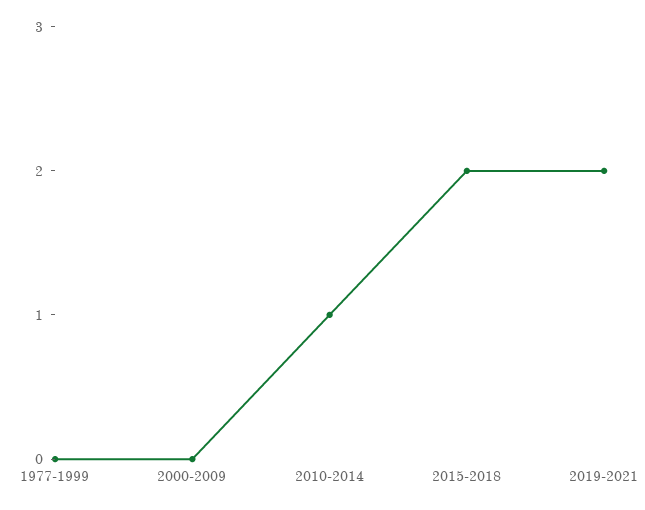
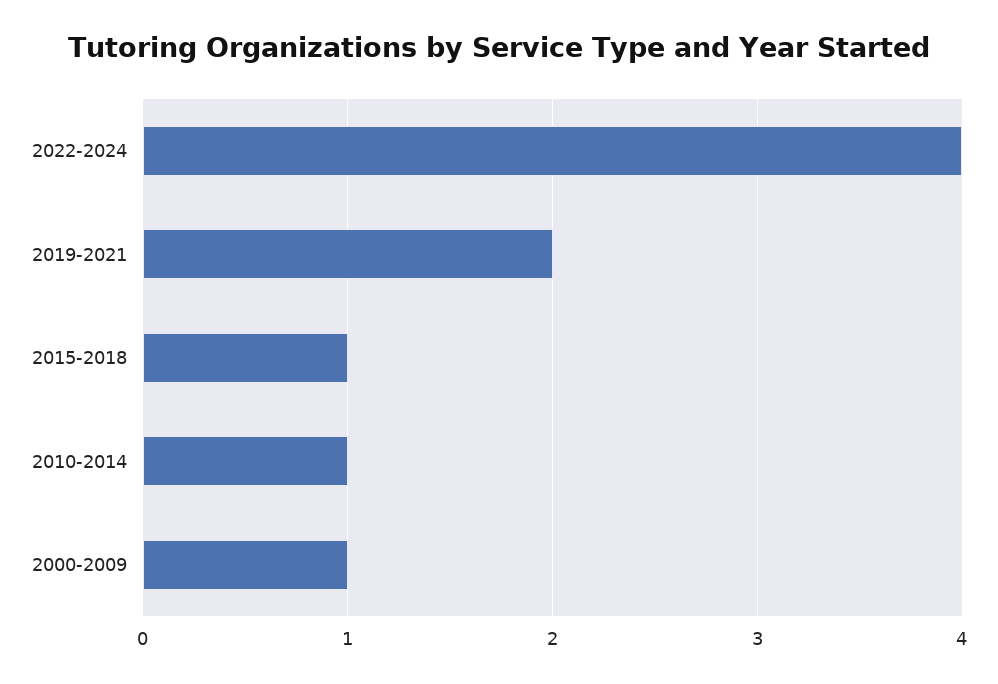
1977-1999: 0 -> none
2000-2009: 0 -> 1
2015-2018: 2 -> 1
2022-2024: none -> 4

